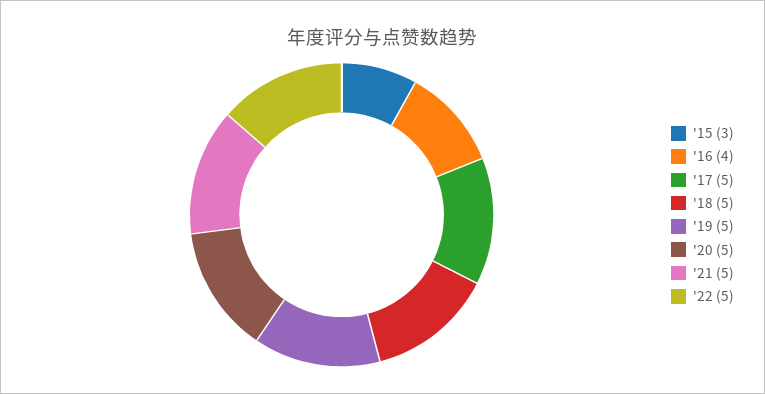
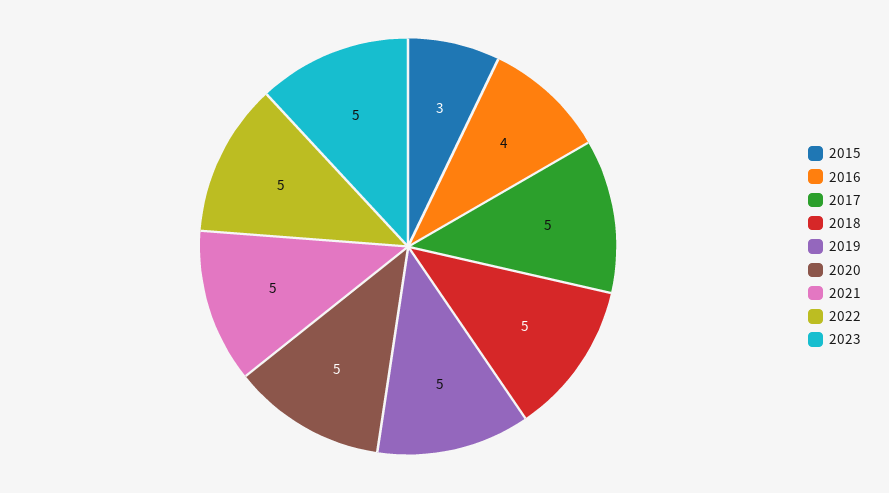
2023: none -> 5

